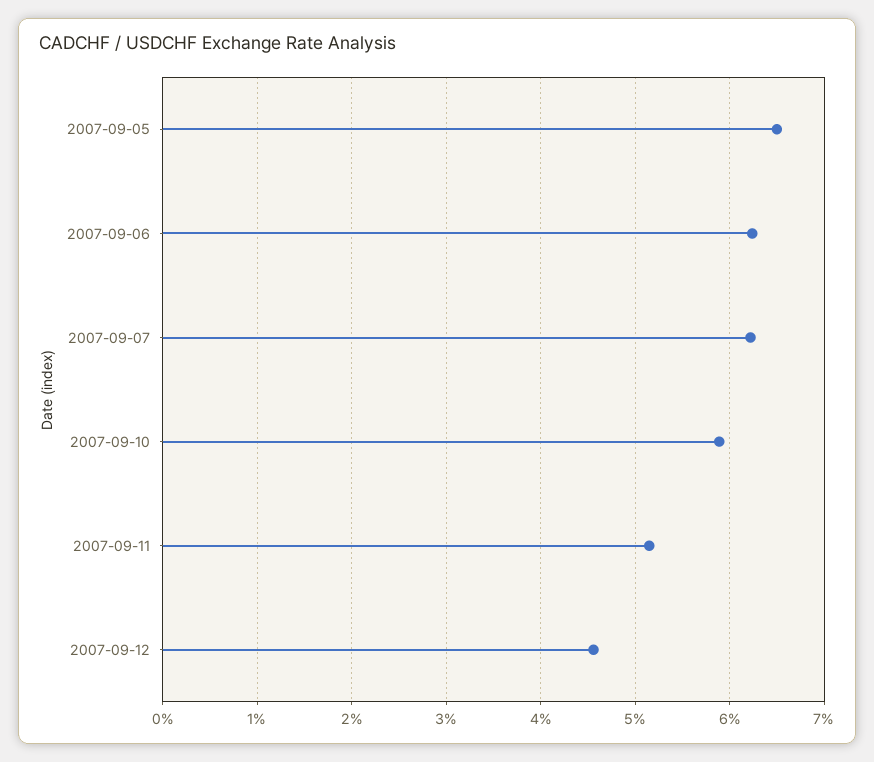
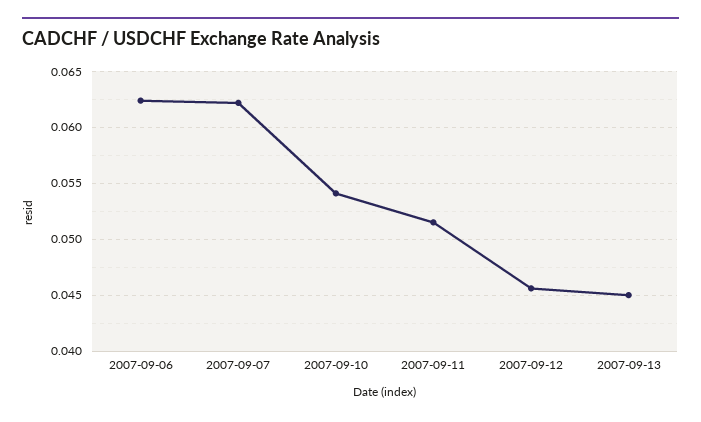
2007-09-05: 0.065 -> none
2007-09-10: 0.059 -> 0.054
2007-09-13: none -> 0.045

